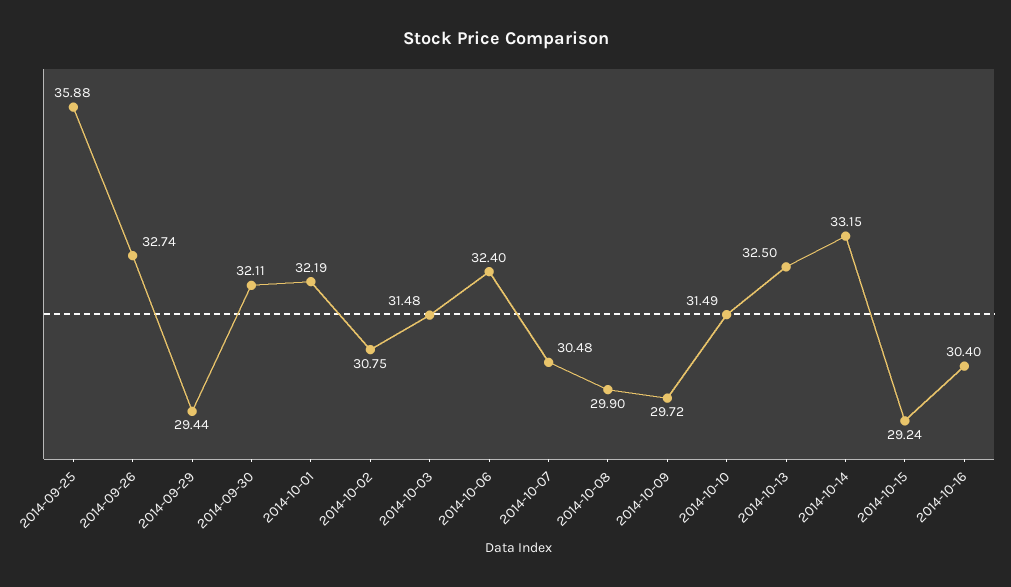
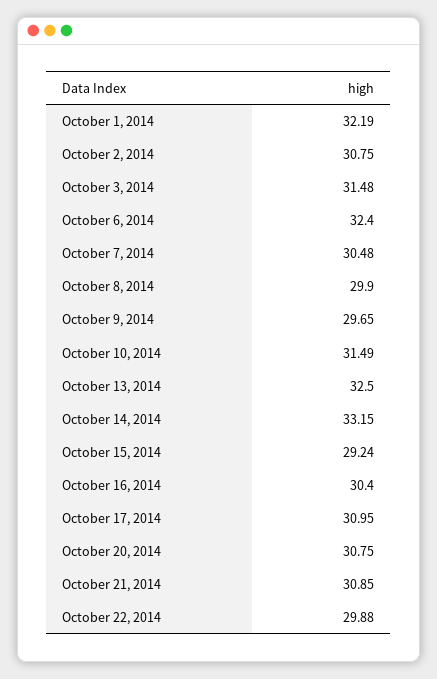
2014-09-25: 35.88 -> none
2014-09-26: 32.74 -> none
2014-09-29: 29.44 -> none
2014-09-30: 32.11 -> none
2014-10-09: 29.72 -> 29.65
October 17, 2014: none -> 30.95
October 20, 2014: none -> 30.75
October 21, 2014: none -> 30.85
October 22, 2014: none -> 29.88

